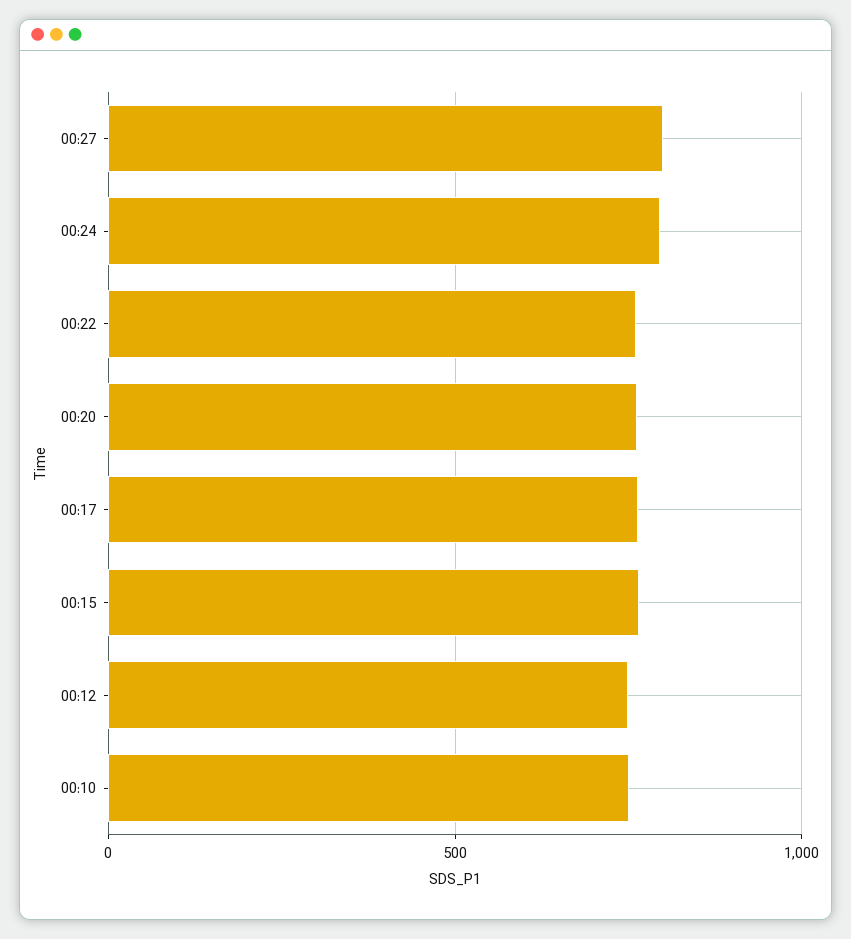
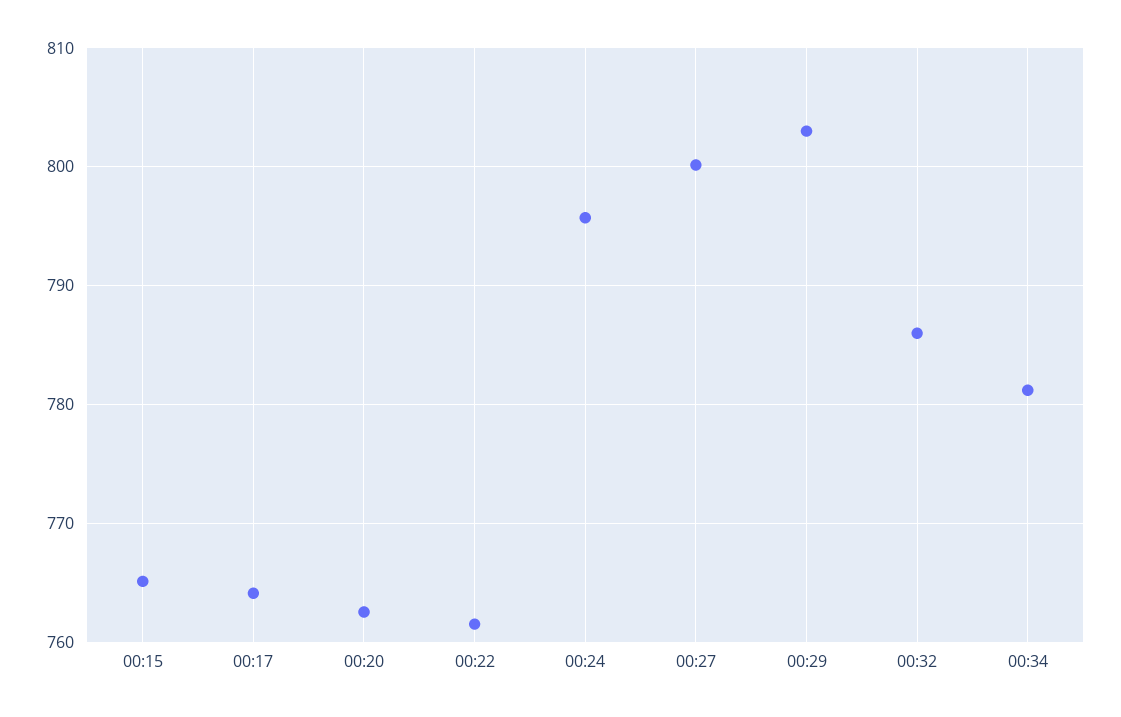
00:12: 750 -> none
00:10: 750 -> none
00:29: none -> 803
00:32: none -> 786
00:34: none -> 781

